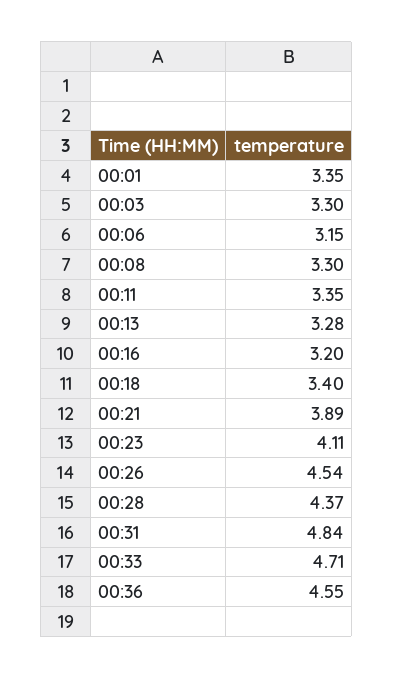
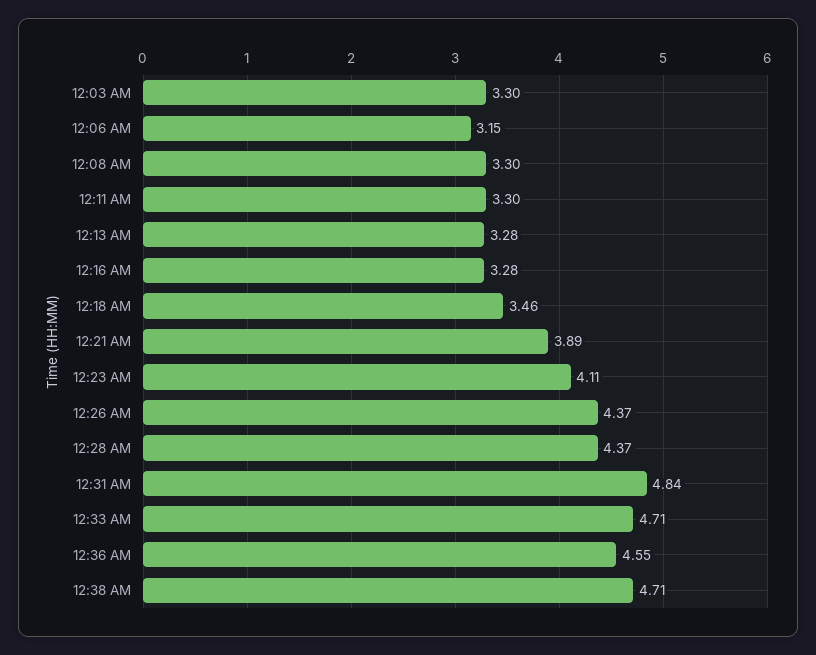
00:01: 3.35 -> none
00:11: 3.35 -> 3.3
00:16: 3.2 -> 3.28
00:18: 3.4 -> 3.46
00:26: 4.54 -> 4.37
12:38 AM: none -> 4.71

